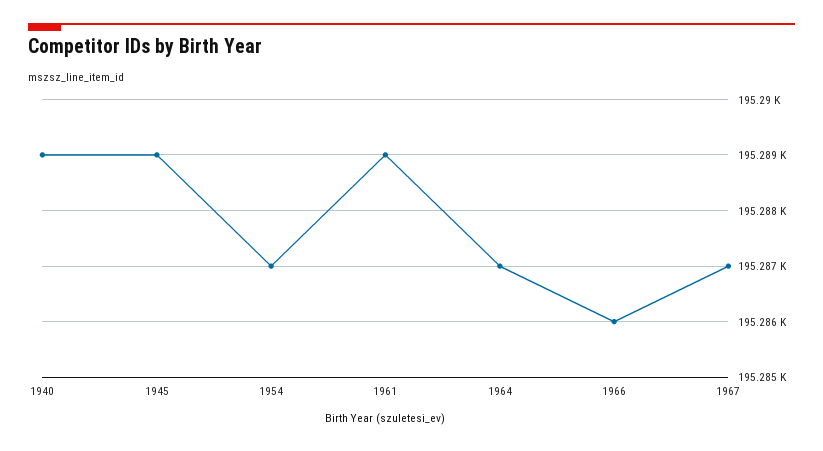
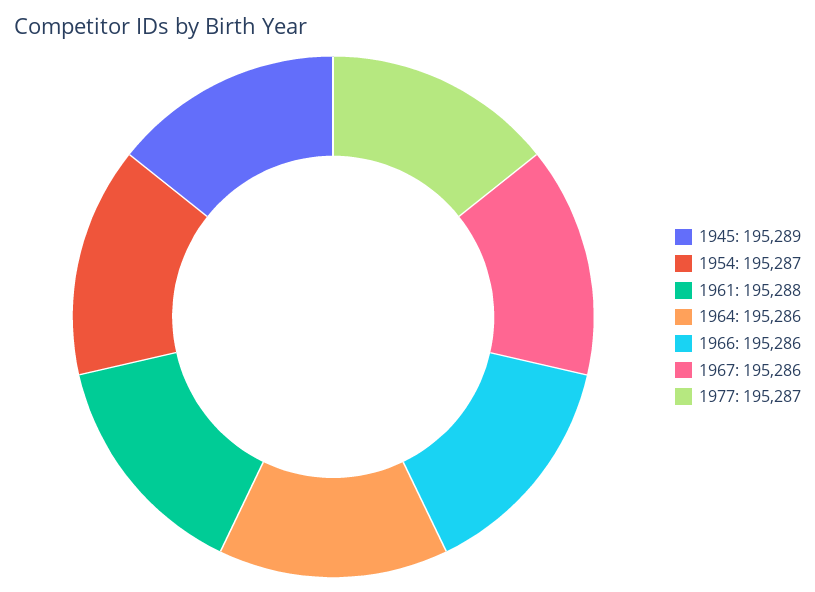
1940: 195289 -> none
1961: 195289 -> 195288
1964: 195287 -> 195286
1967: 195287 -> 195286
1977: none -> 195287

